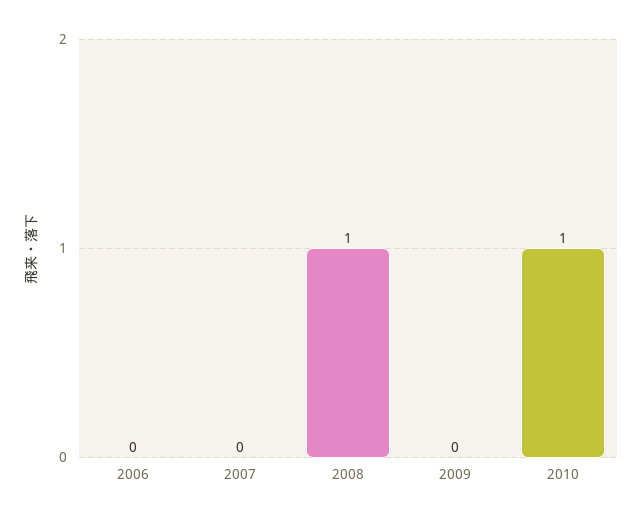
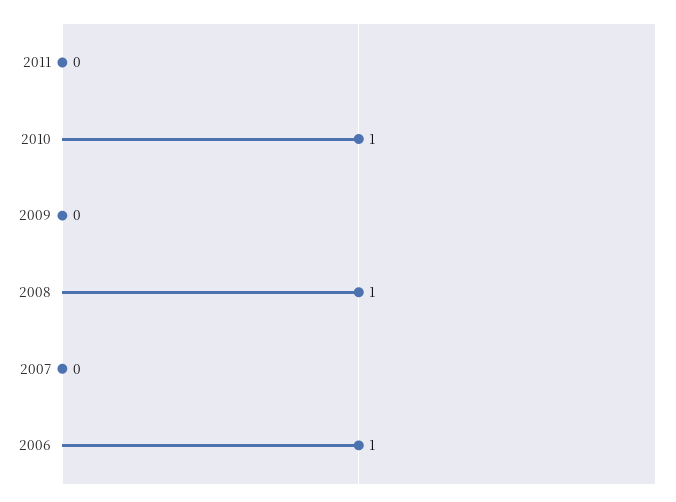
2006: 0 -> 1
2011: none -> 0

